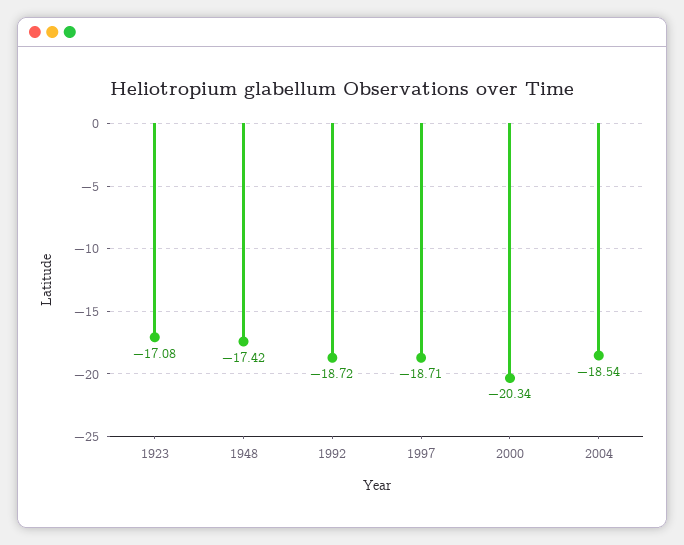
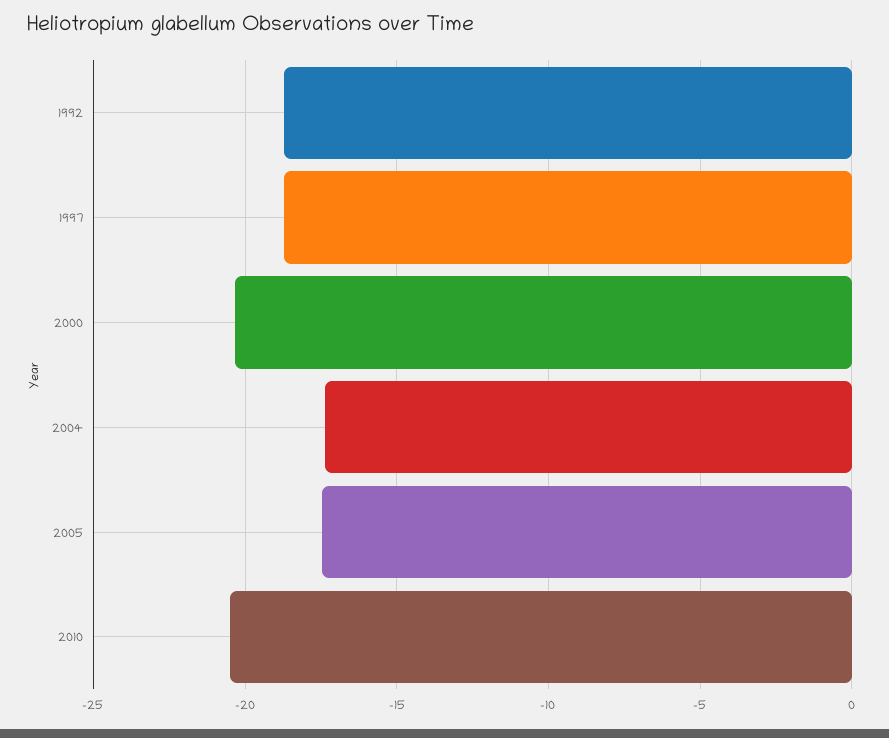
1923: -17.08 -> none
1948: -17.42 -> none
2004: -18.54 -> -17.5
2005: none -> -17.5
2010: none -> -20.5

